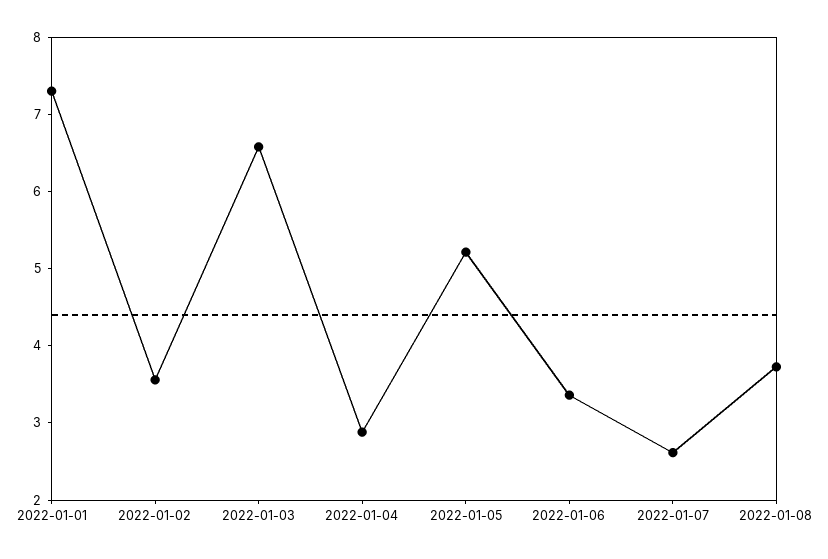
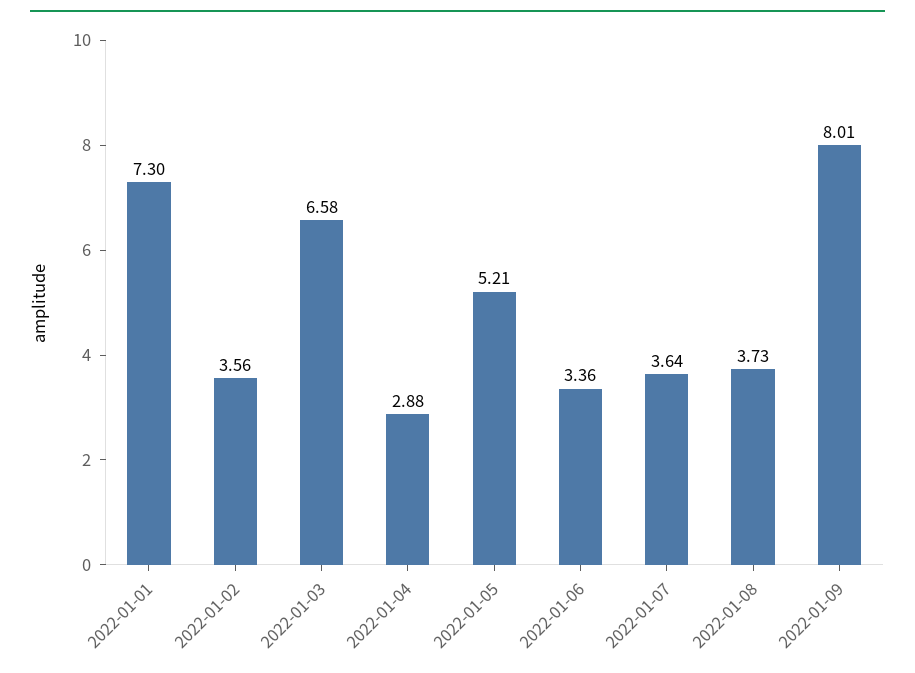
2022-01-07: 2.6 -> 3.64
2022-01-09: none -> 8.01

